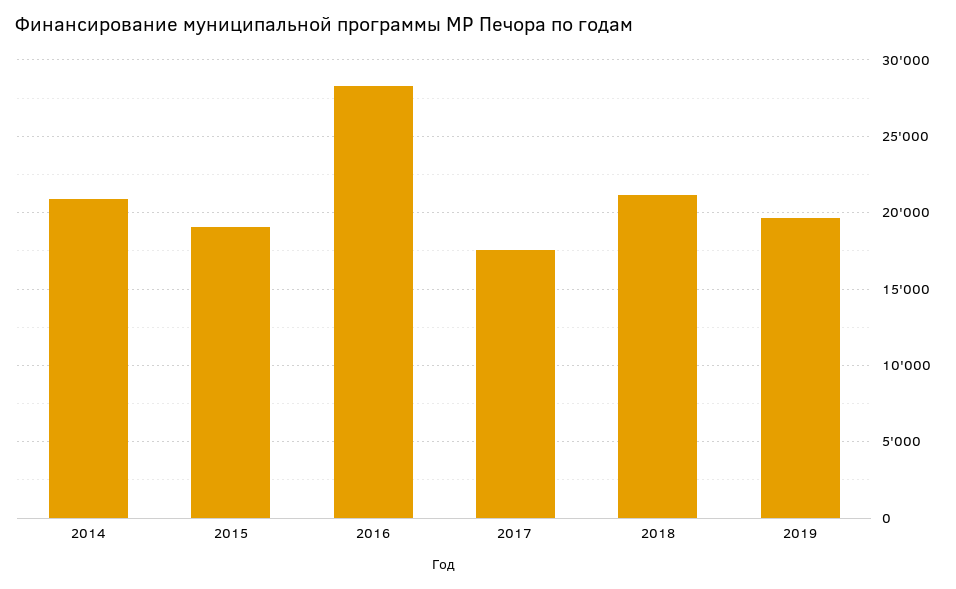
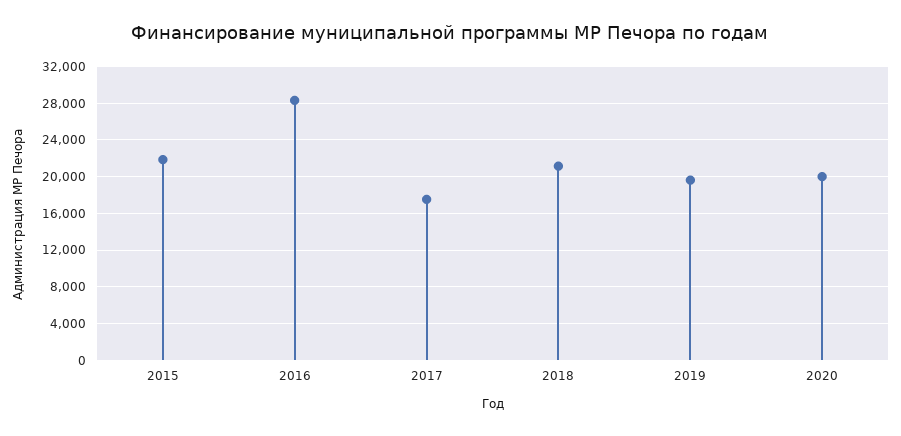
2014: 21000 -> none
2015: 19000 -> 22000
2020: none -> 20000

